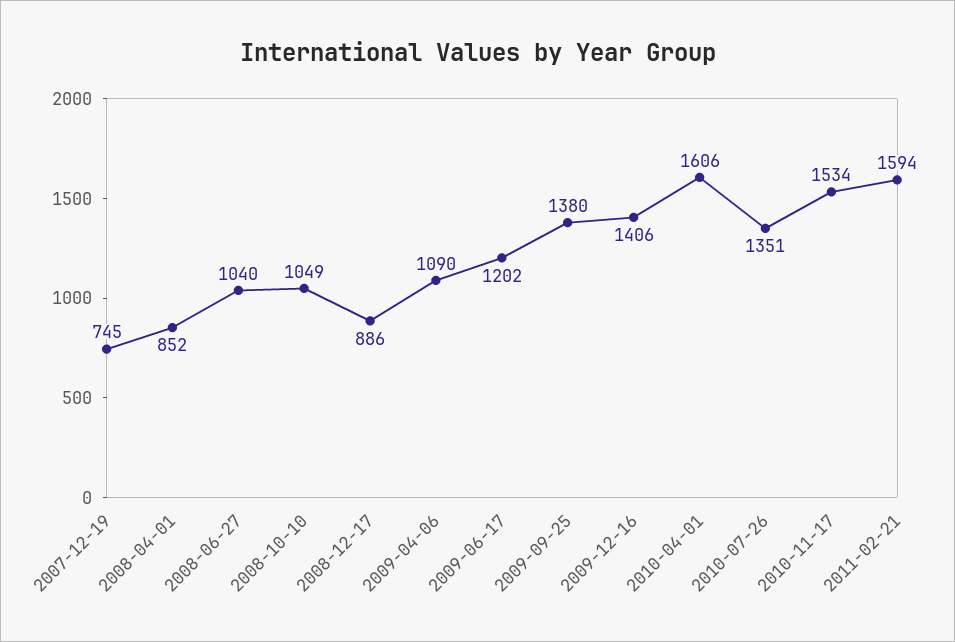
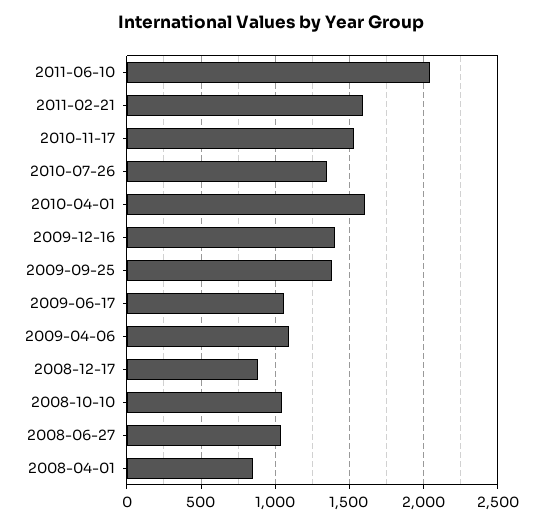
2007-12-19: 745 -> none
2009-06-17: 1202 -> 1050
2011-06-10: none -> 2050

